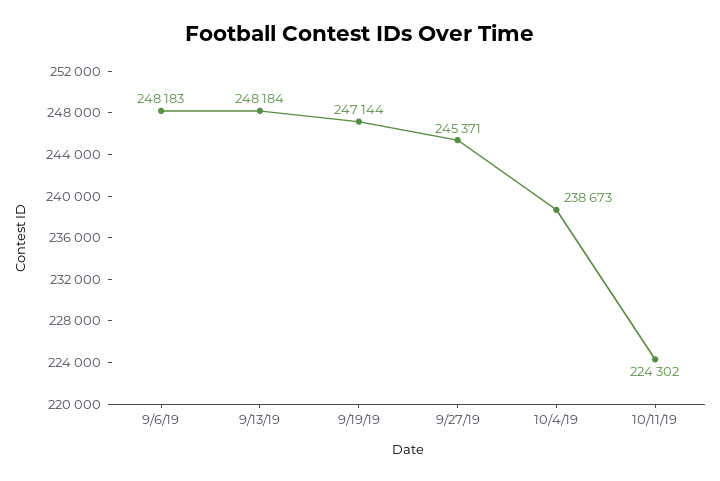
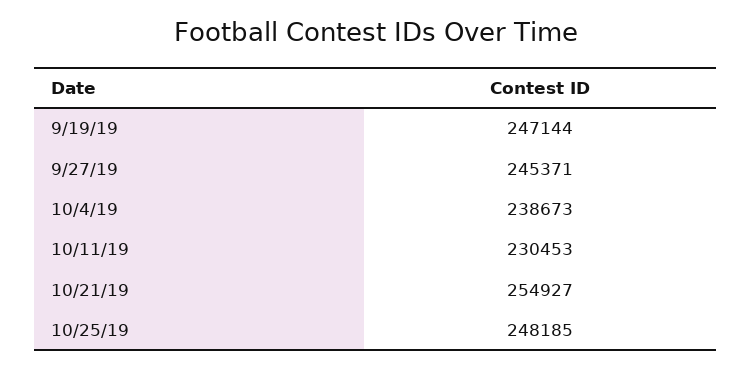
9/6/19: 248183 -> none
9/13/19: 248184 -> none
10/11/19: 224302 -> 230453
10/21/19: none -> 254927
10/25/19: none -> 248185

